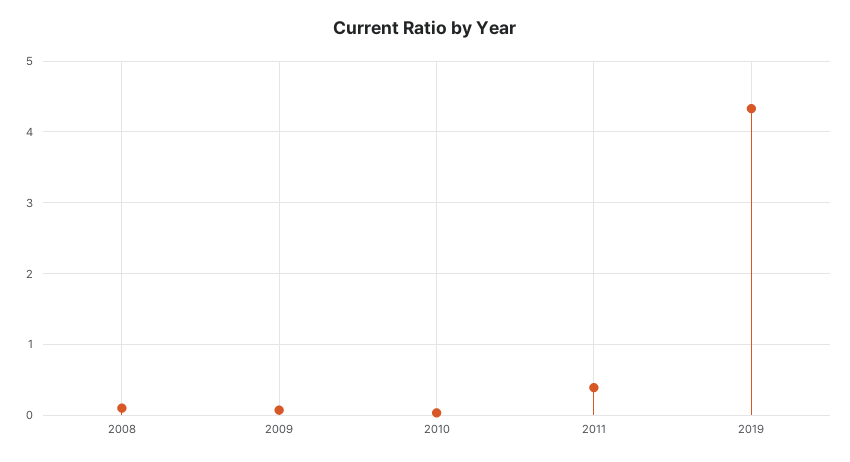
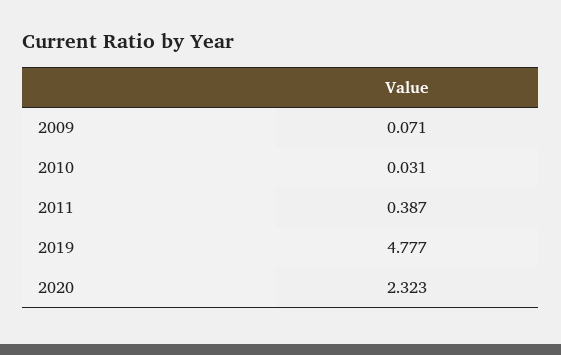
2008: 0.1 -> none
2019: 4.3 -> 4.777
2020: none -> 2.323

